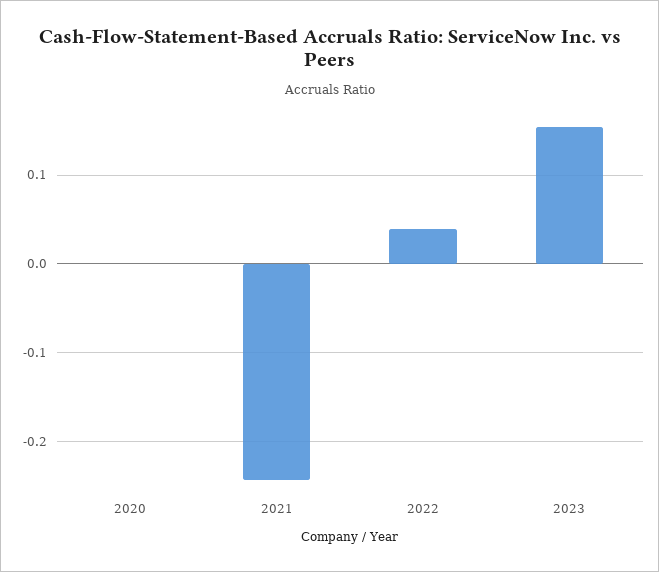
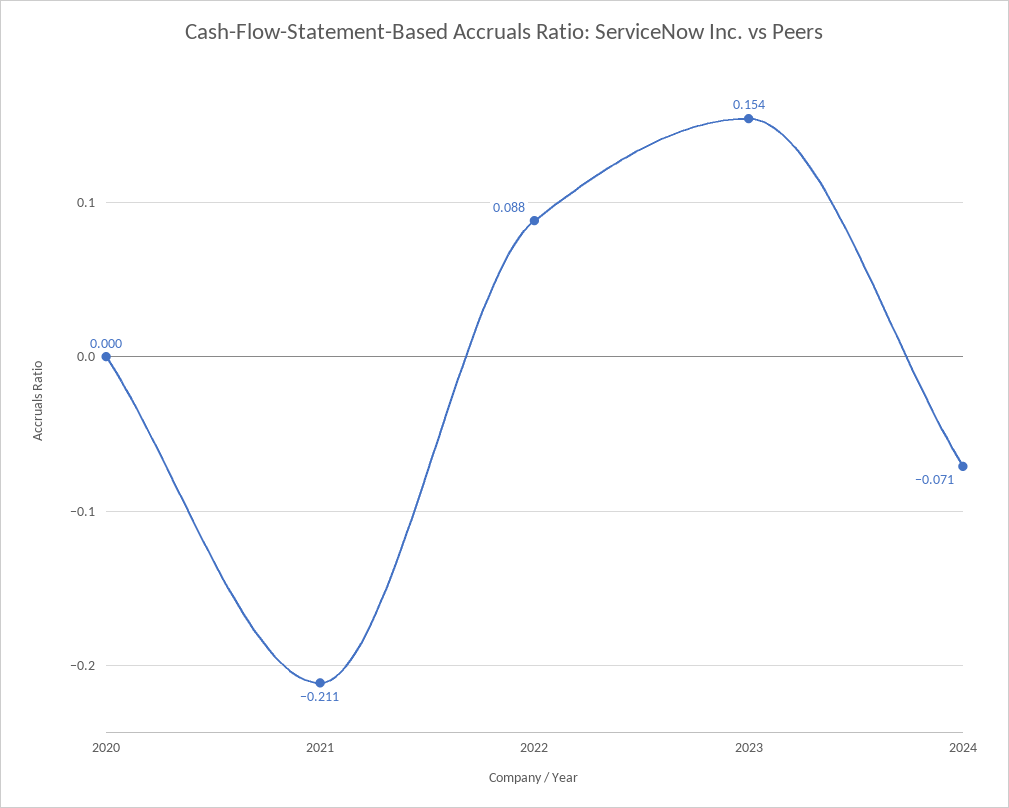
2021: -0.24 -> -0.211
2022: 0.04 -> 0.088
2024: none -> -0.071

